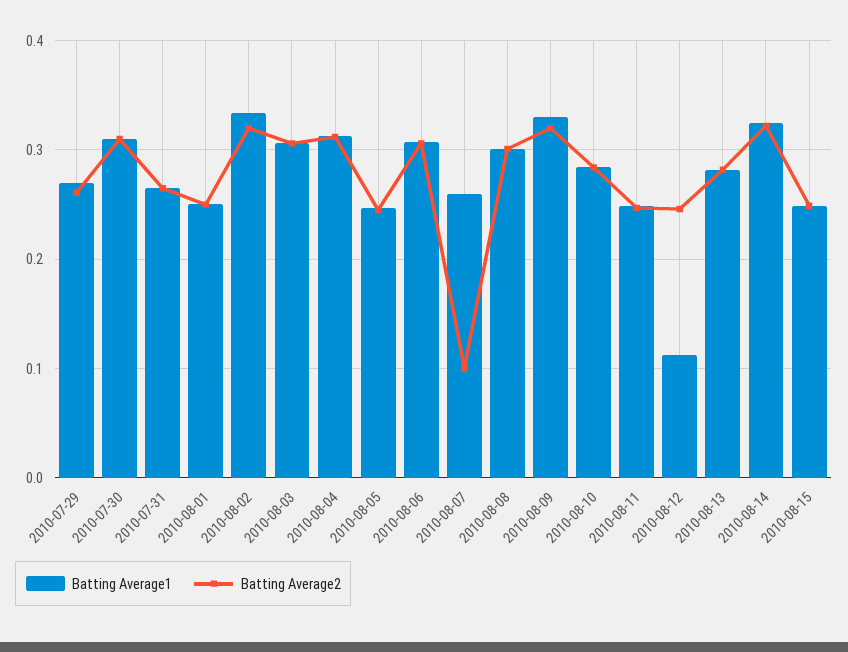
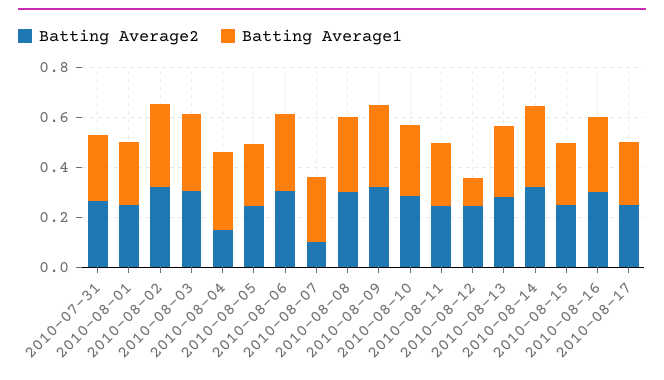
Batting Average1, 2010-07-29: 0.27 -> none
Batting Average2, 2010-07-29: 0.26 -> none
Batting Average1, 2010-07-30: 0.31 -> none
Batting Average2, 2010-07-30: 0.31 -> none
Batting Average2, 2010-08-04: 0.31 -> 0.15
Batting Average2, 2010-08-16: none -> 0.3
Batting Average1, 2010-08-16: none -> 0.3
Batting Average2, 2010-08-17: none -> 0.25
Batting Average1, 2010-08-17: none -> 0.25

